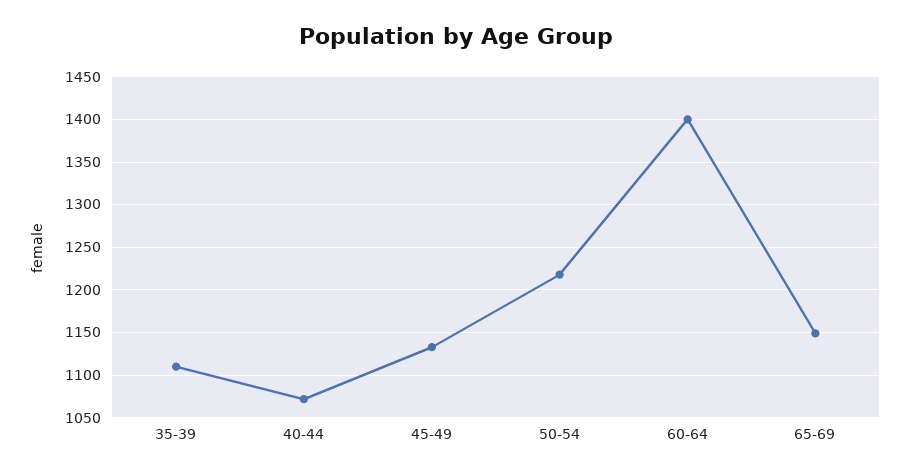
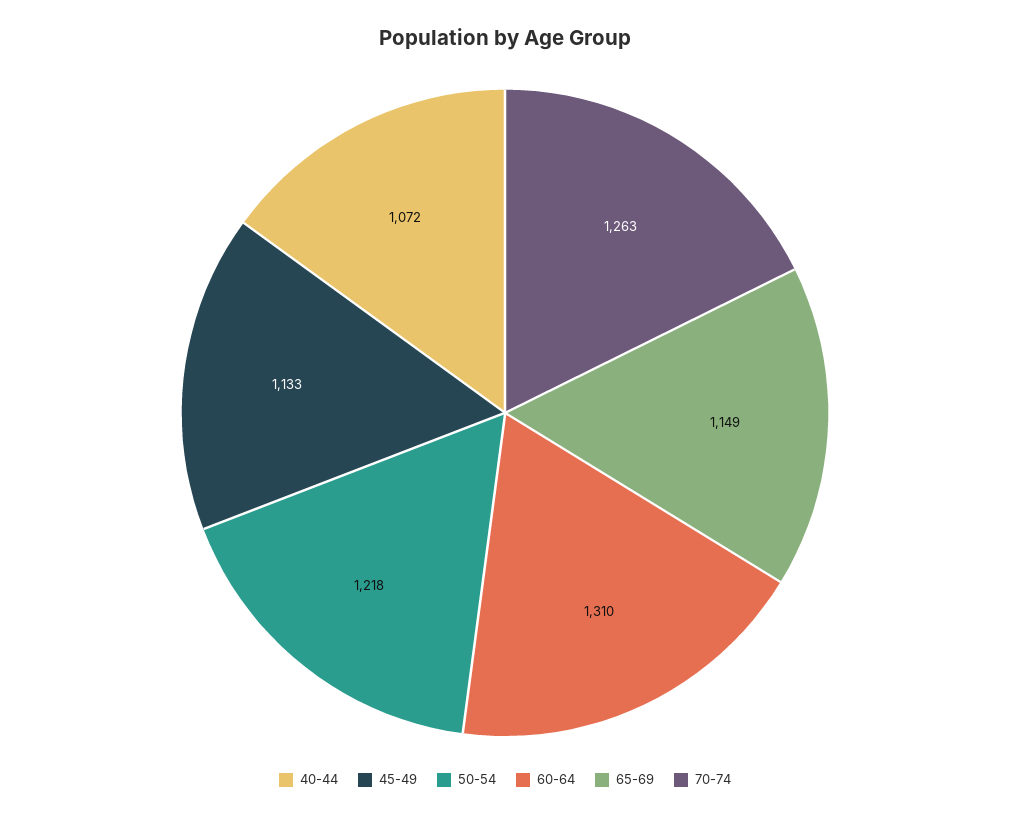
35-39: 1110 -> none
60-64: 1400 -> 1310
70-74: none -> 1263

